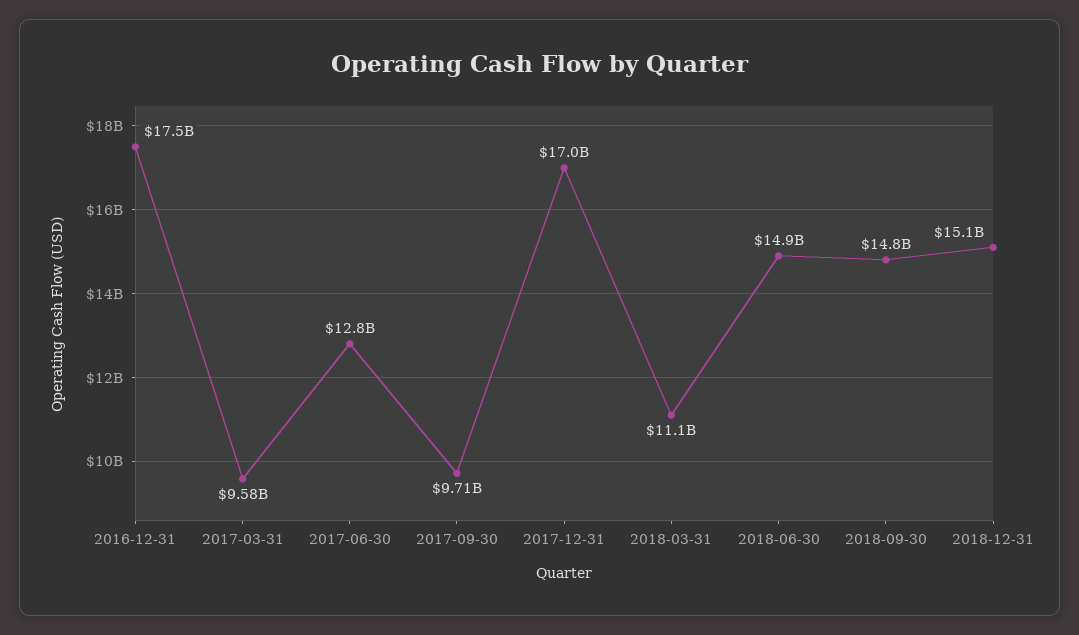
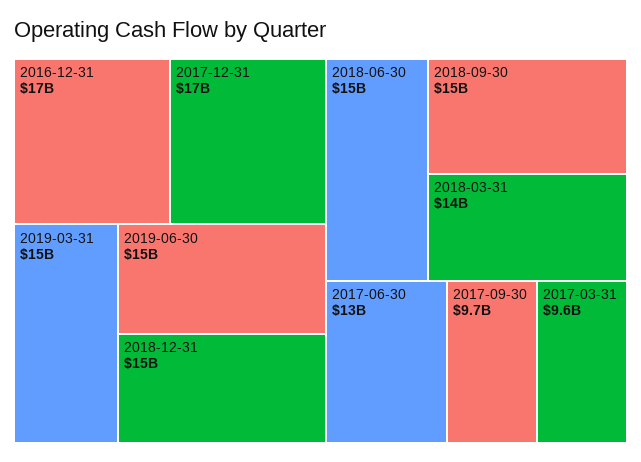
2018-03-31: 11100000000 -> 14000000000
2019-03-31: none -> 15000000000
2019-06-30: none -> 15000000000

